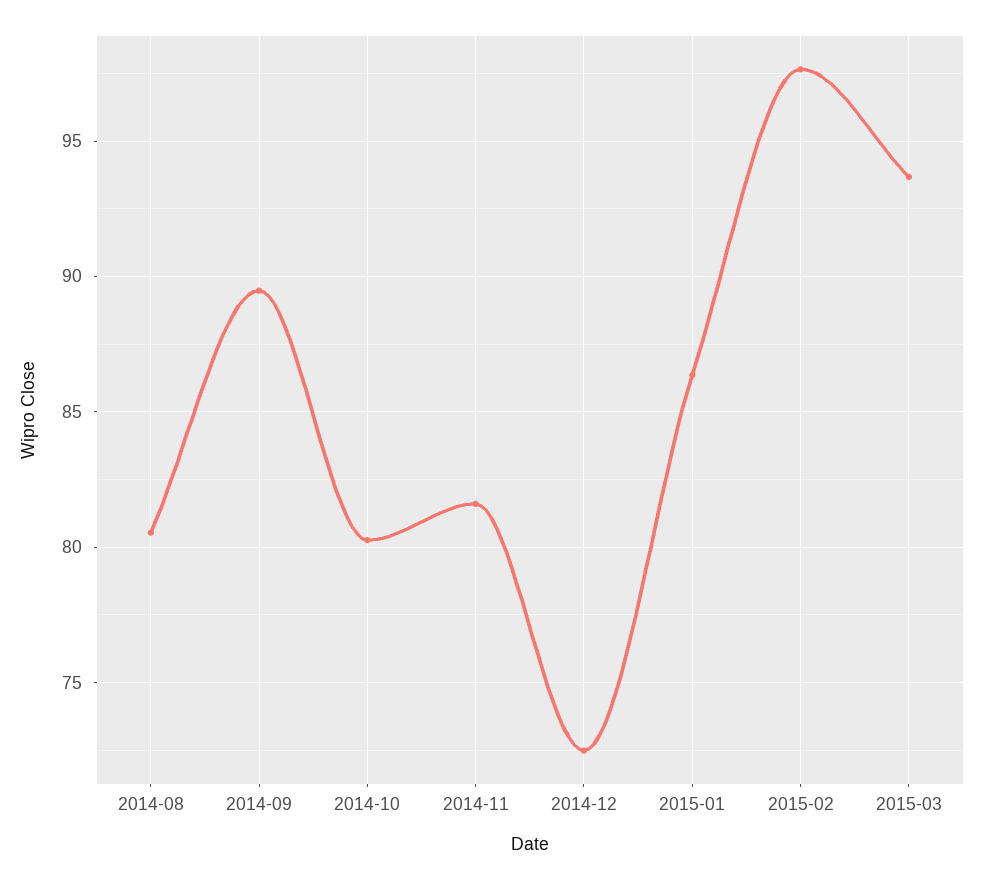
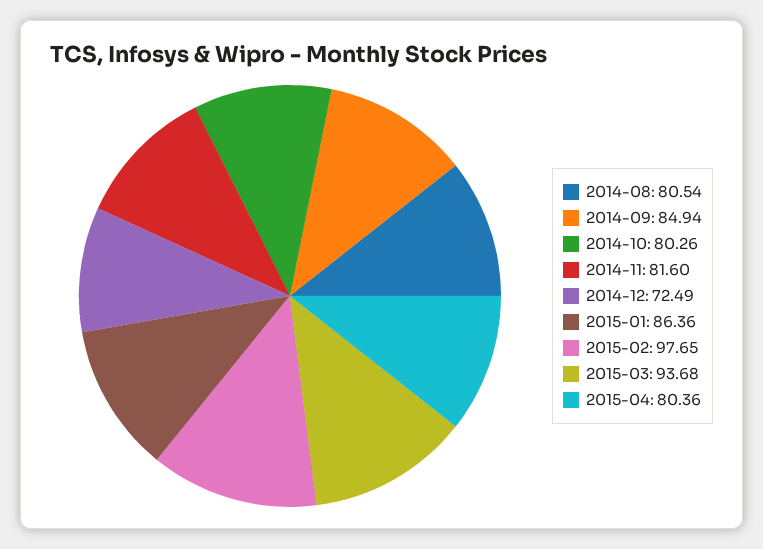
2014-09: 89.5 -> 84.94
2015-04: none -> 80.36

